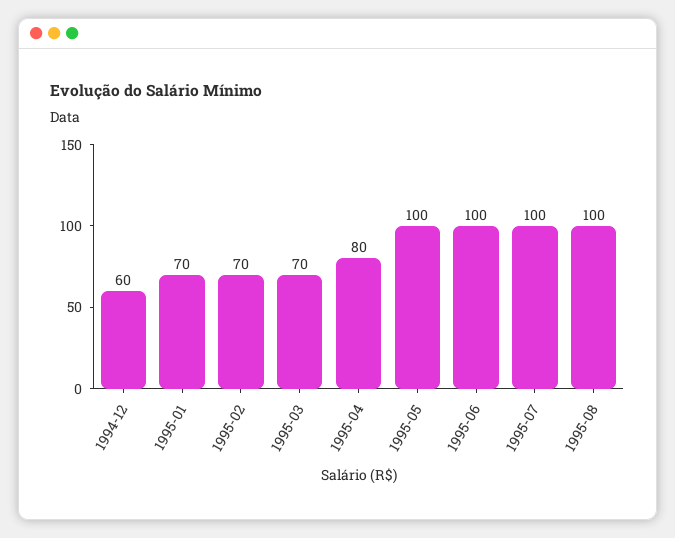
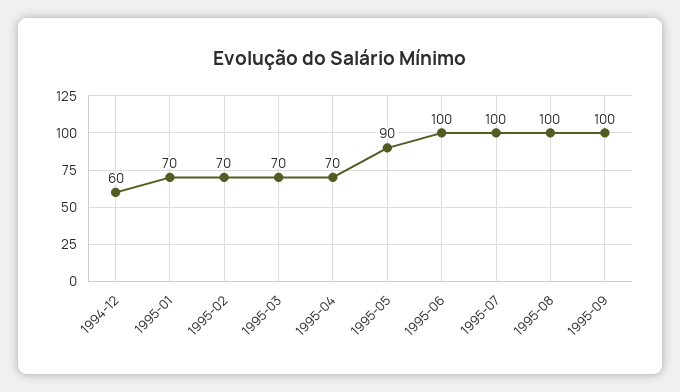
1995-04: 80 -> 70
1995-05: 100 -> 90
1995-09: none -> 100

